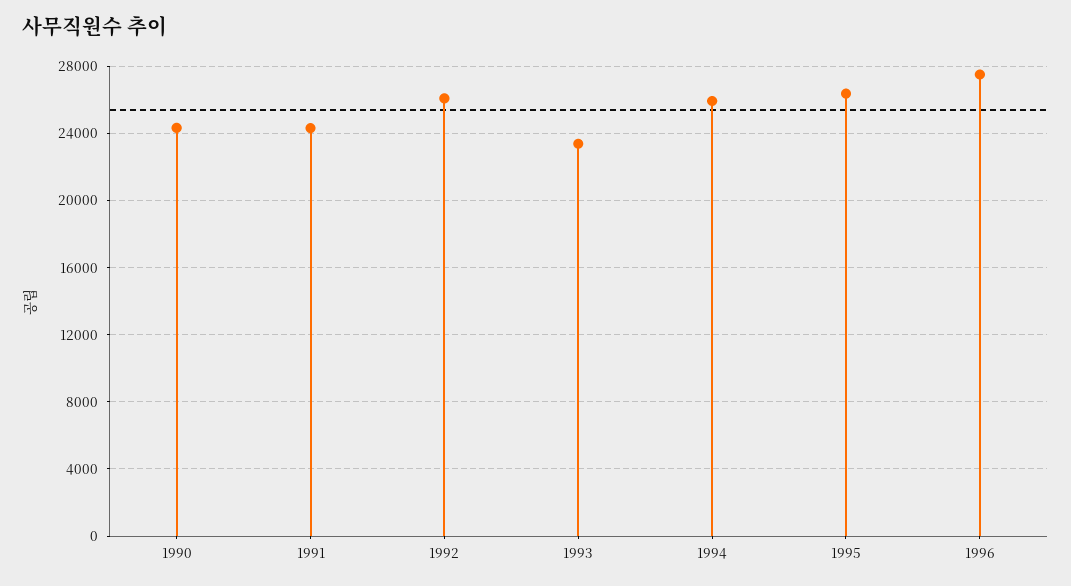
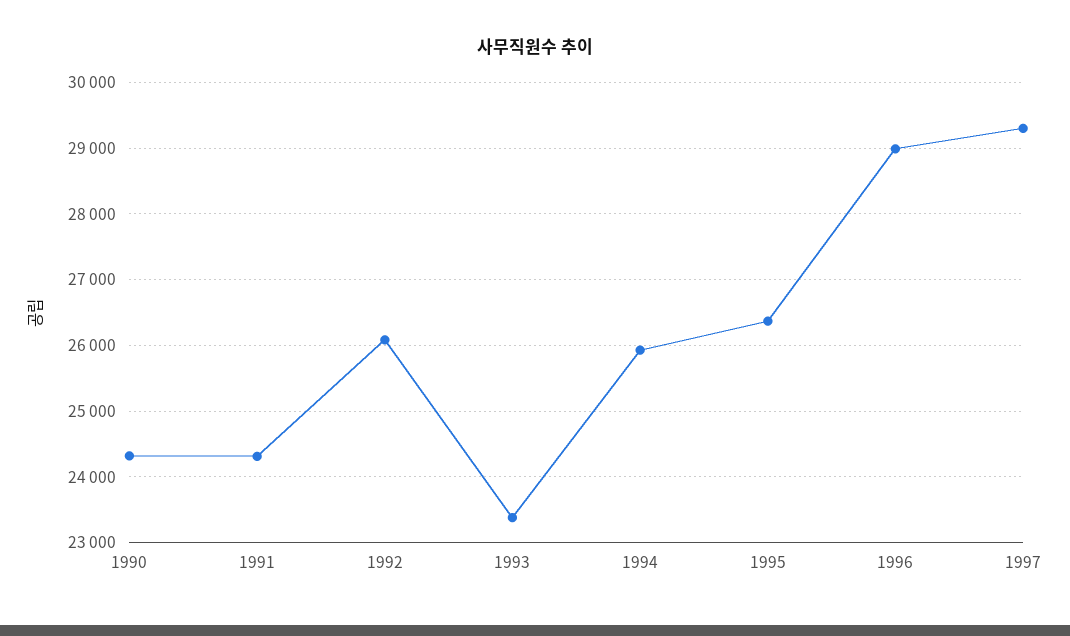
1996: 27500 -> 29000
1997: none -> 29300

